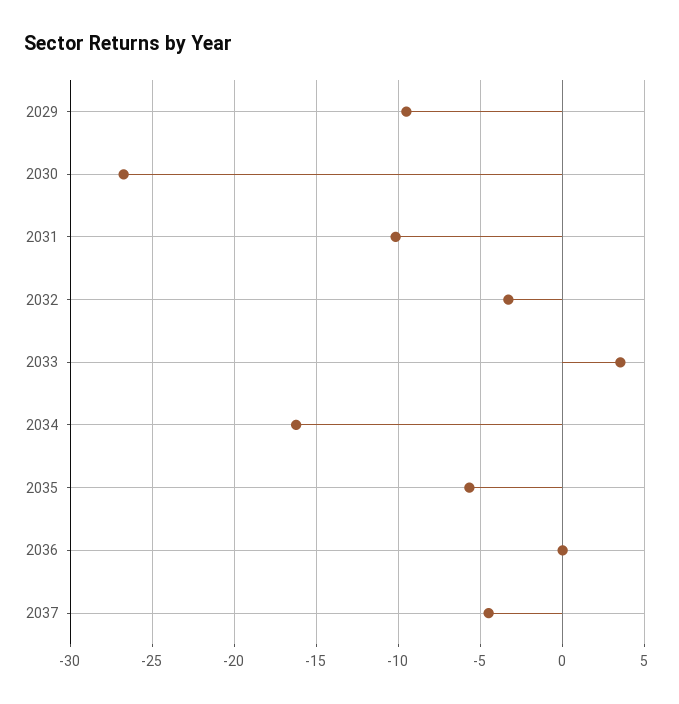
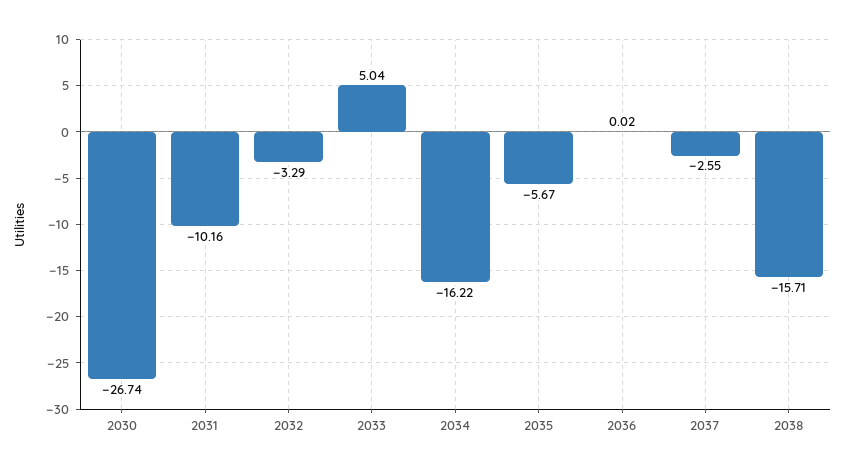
2029: -9.5 -> none
2033: 3.5 -> 5.04
2037: -4.5 -> -2.55
2038: none -> -15.71

